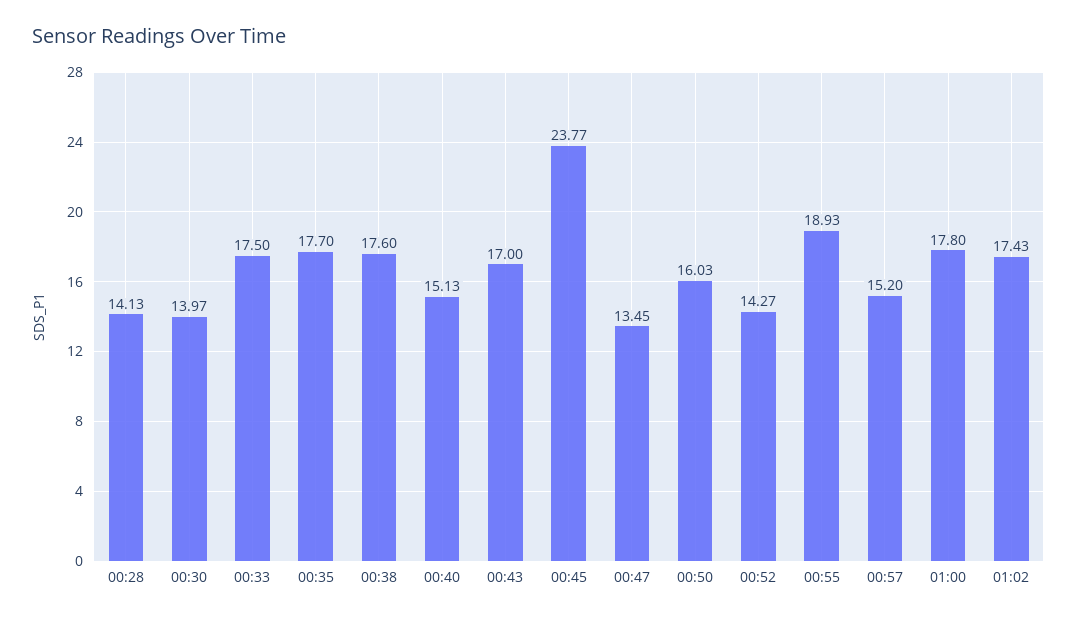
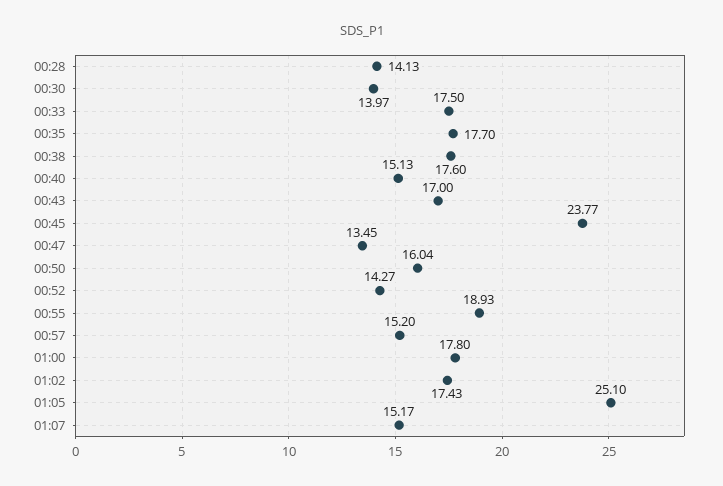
00:50: 16.03 -> 16.04
01:05: none -> 25.1
01:07: none -> 15.17

